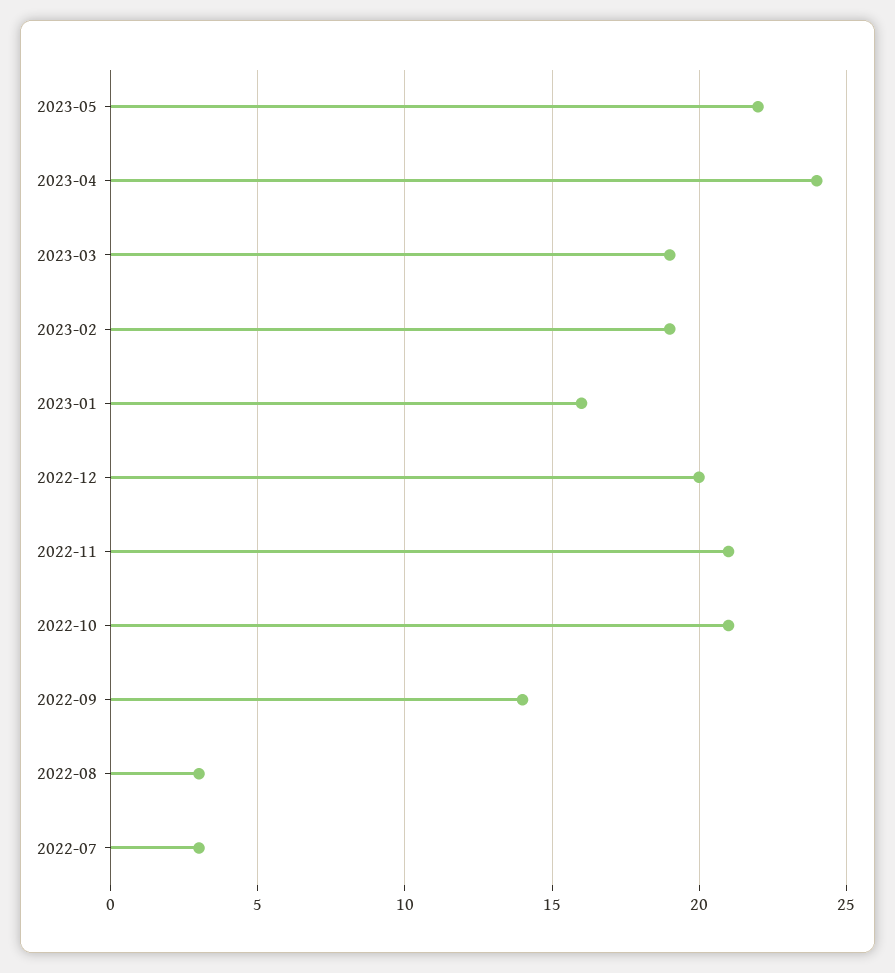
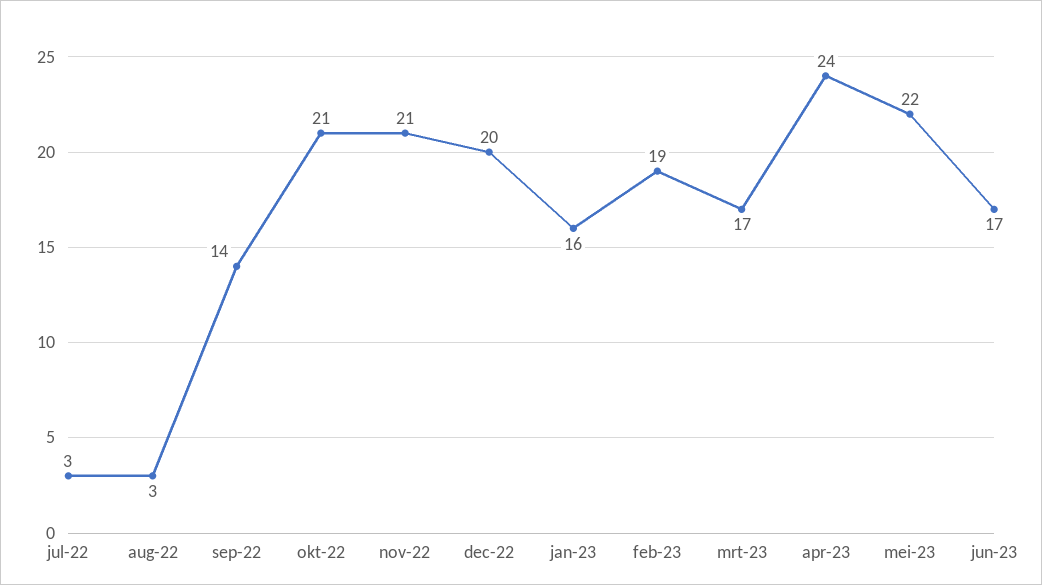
2023-03: 19 -> 17
jun-23: none -> 17

